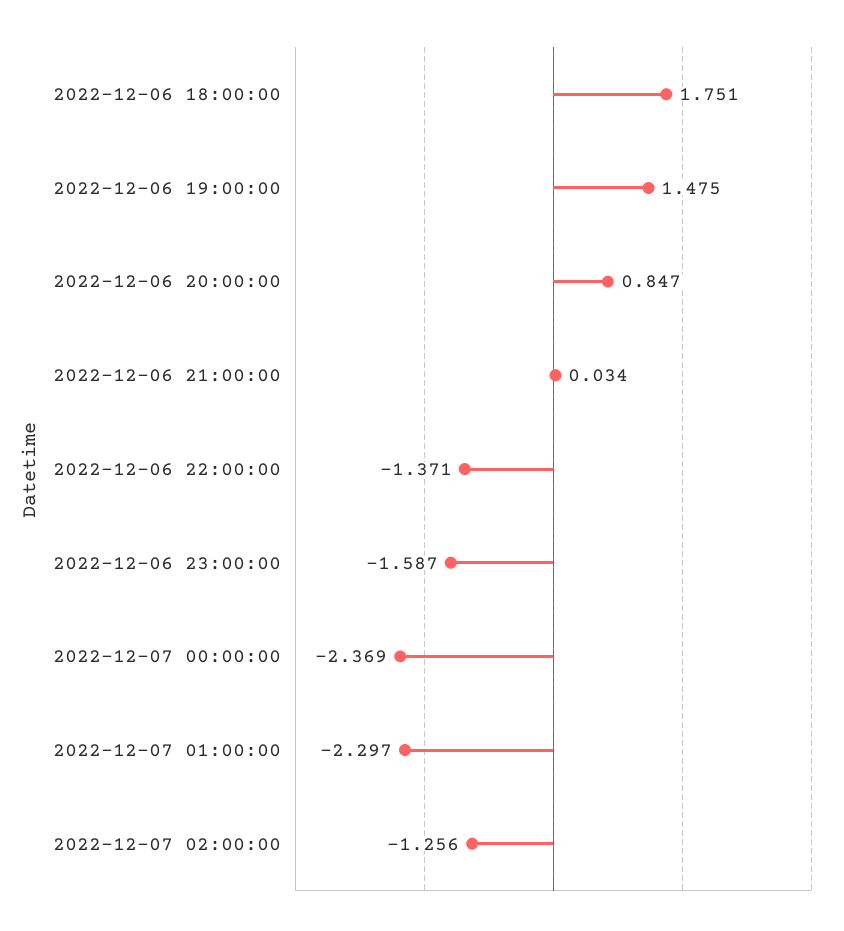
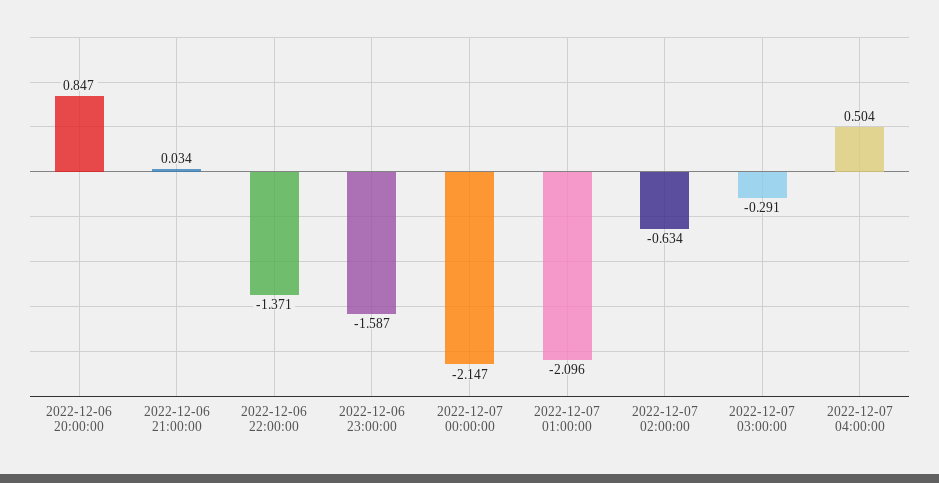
2022-12-06 18:00:00: 1.751 -> none
2022-12-06 19:00:00: 1.475 -> none
2022-12-07 00:00:00: -2.369 -> -2.147
2022-12-07 01:00:00: -2.297 -> -2.096
2022-12-07 02:00:00: -1.256 -> -0.634
2022-12-07 03:00:00: none -> -0.291
2022-12-07 04:00:00: none -> 0.504

